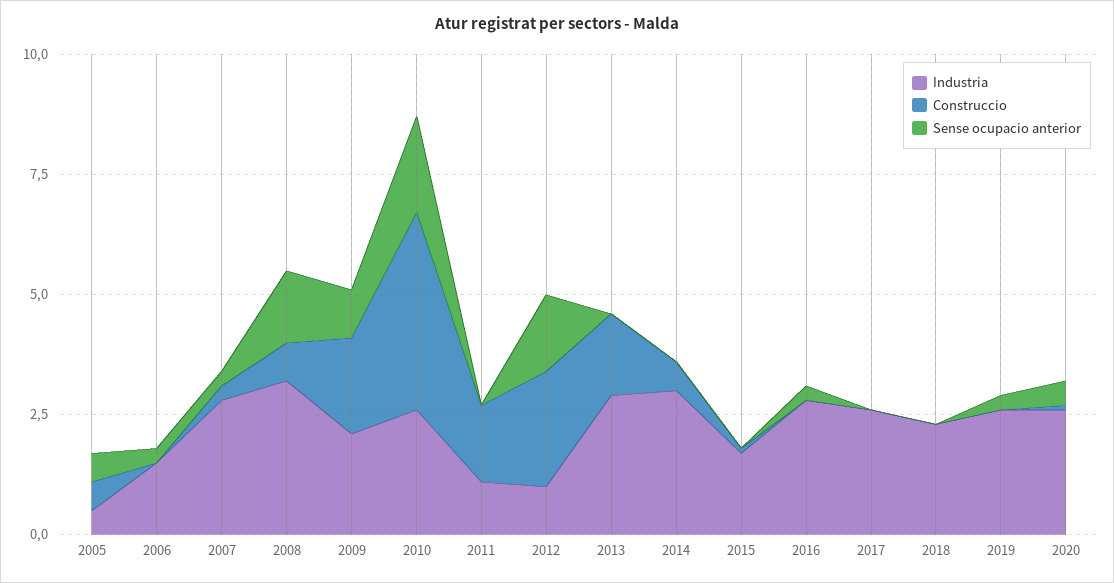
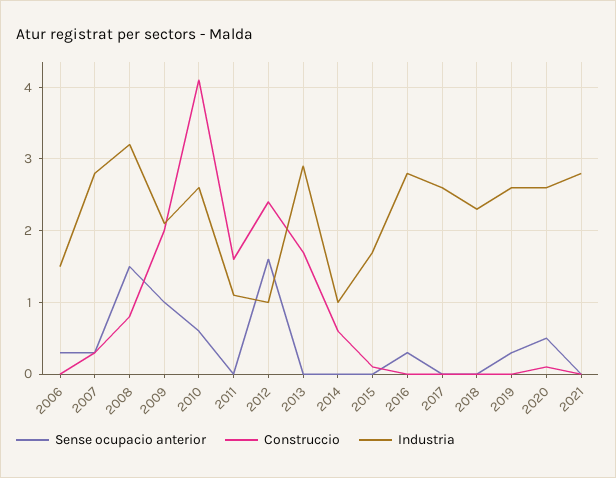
Industria, 2005: 0.5 -> none
Construccio, 2005: 0.5 -> none
Sense ocupacio anterior, 2005: 0.5 -> none
Sense ocupacio anterior, 2010: 2 -> 0.6
Industria, 2014: 3 -> 1
Sense ocupacio anterior, 2021: none -> 0
Construccio, 2021: none -> 0
Industria, 2021: none -> 2.8

